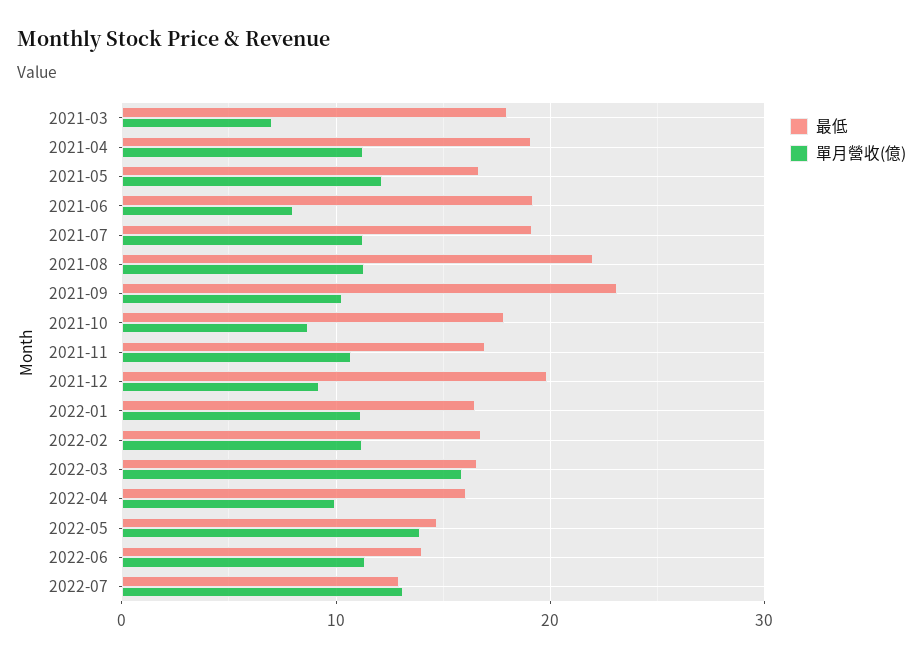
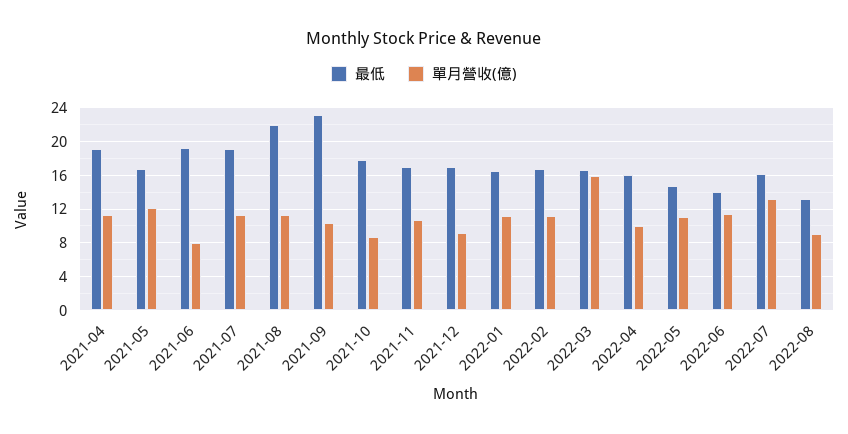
最低, 2021-03: 18 -> none
單月營收(億), 2021-03: 7 -> none
最低, 2021-12: 20 -> 17
單月營收(億), 2022-05: 14 -> 11
最低, 2022-07: 13 -> 16
最低, 2022-08: none -> 13
單月營收(億), 2022-08: none -> 9

